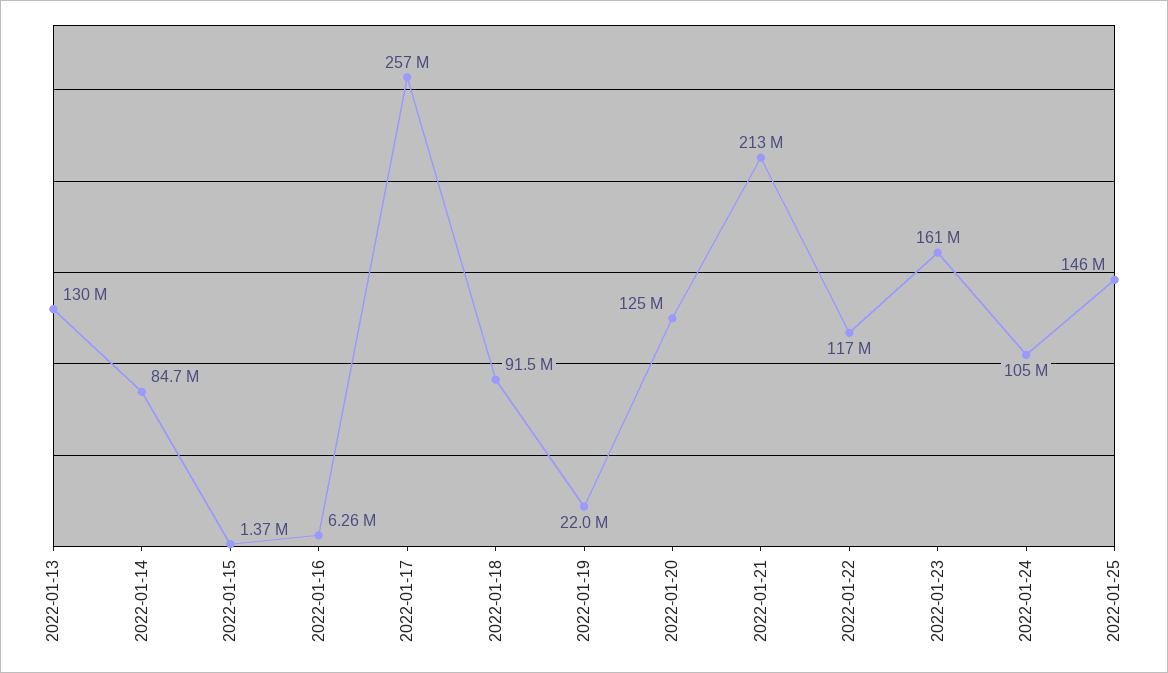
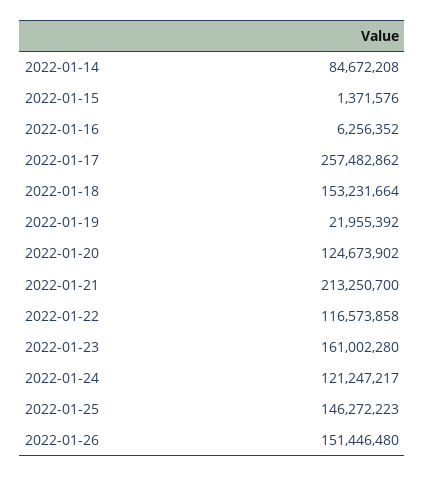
2022-01-13: 130000000 -> none
2022-01-18: 91500000 -> 153231664
2022-01-24: 105000000 -> 121247217
2022-01-26: none -> 151446480

